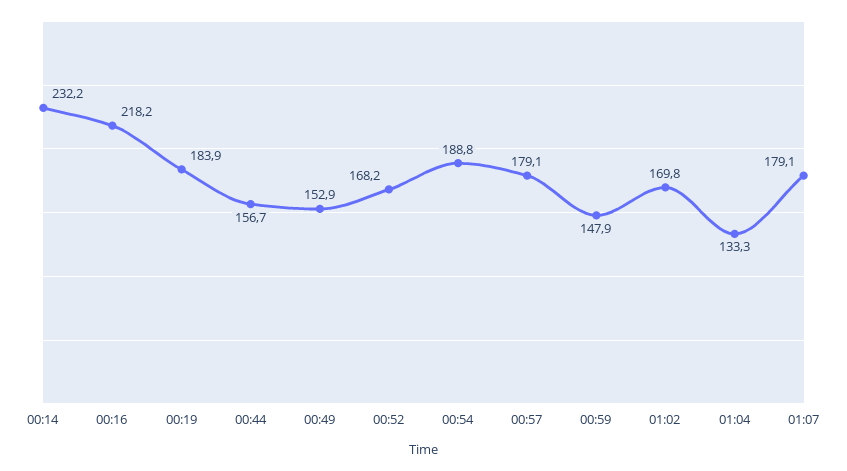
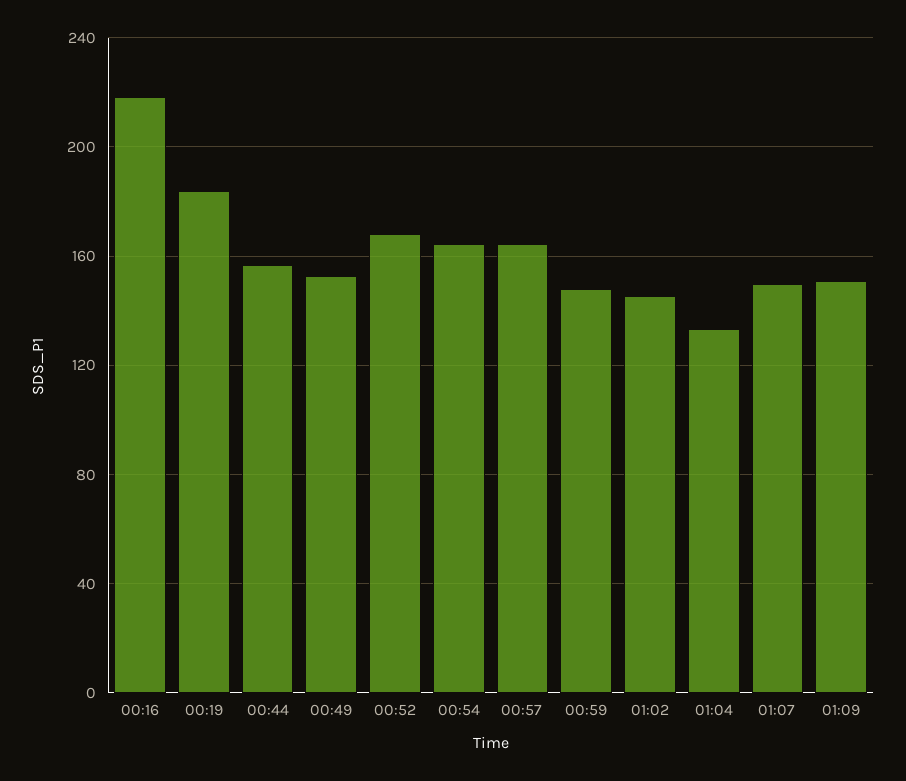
00:14: 232.2 -> none
00:54: 188.8 -> 165
00:57: 179.1 -> 165
01:02: 169.8 -> 145
01:07: 179.1 -> 150
01:09: none -> 150

